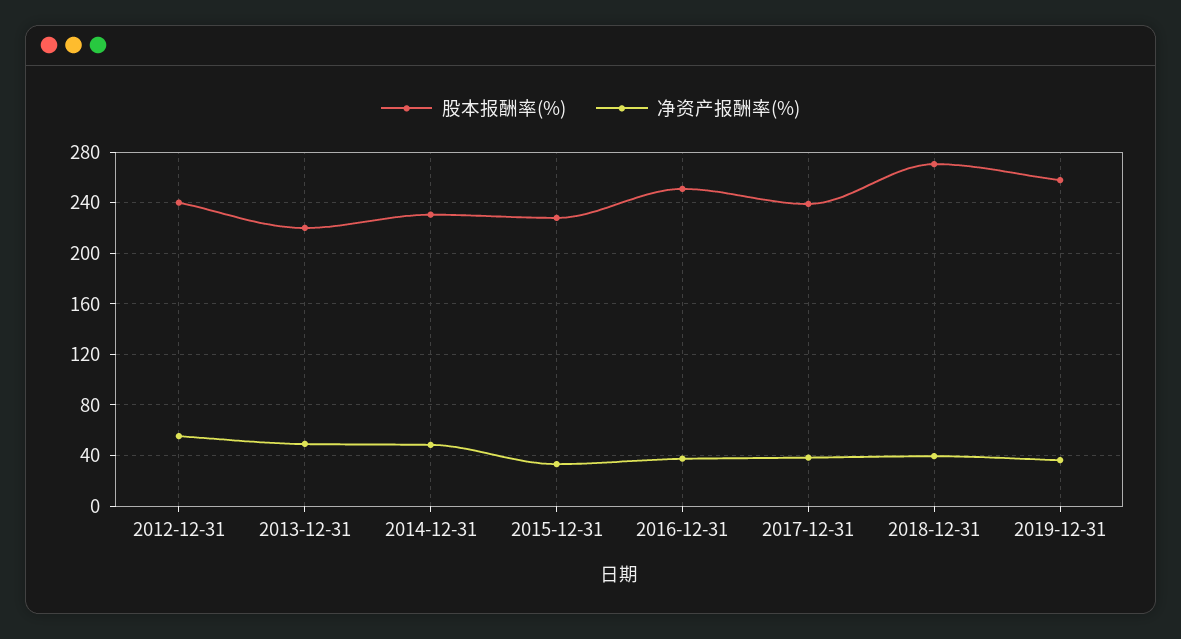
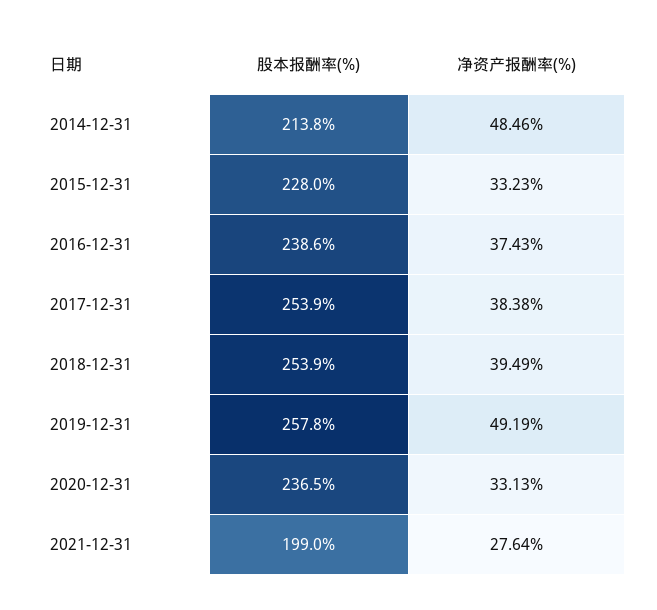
股本报酬率(%), 2012-12-31: 240 -> none
净资产报酬率(%), 2012-12-31: 55 -> none
股本报酬率(%), 2013-12-31: 220 -> none
净资产报酬率(%), 2013-12-31: 50 -> none
股本报酬率(%), 2014-12-31: 230 -> 213.8
股本报酬率(%), 2016-12-31: 250 -> 238.6
股本报酬率(%), 2017-12-31: 240 -> 253.9
股本报酬率(%), 2018-12-31: 270 -> 253.9
净资产报酬率(%), 2019-12-31: 35 -> 49.19
股本报酬率(%), 2020-12-31: none -> 236.5
净资产报酬率(%), 2020-12-31: none -> 33.13
股本报酬率(%), 2021-12-31: none -> 199
净资产报酬率(%), 2021-12-31: none -> 27.64

